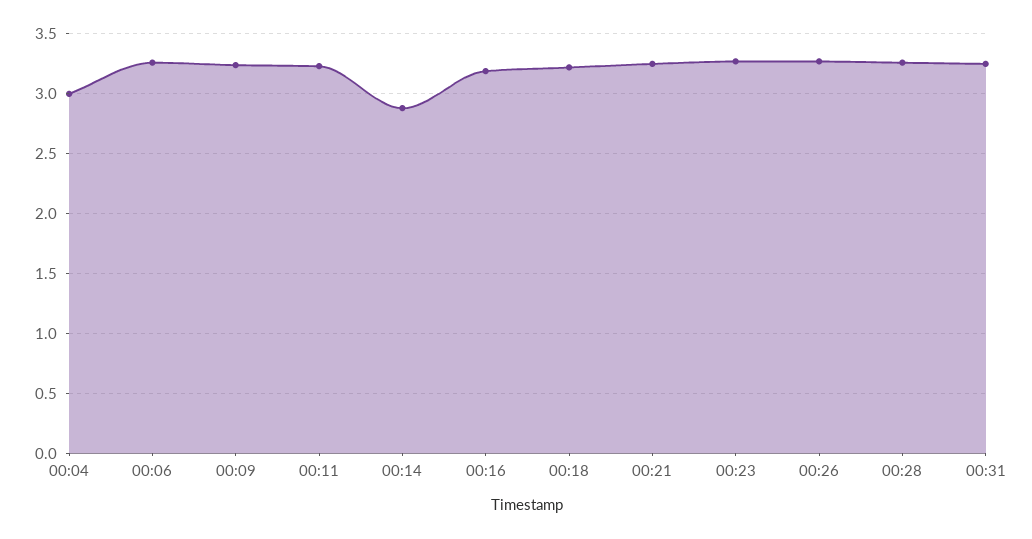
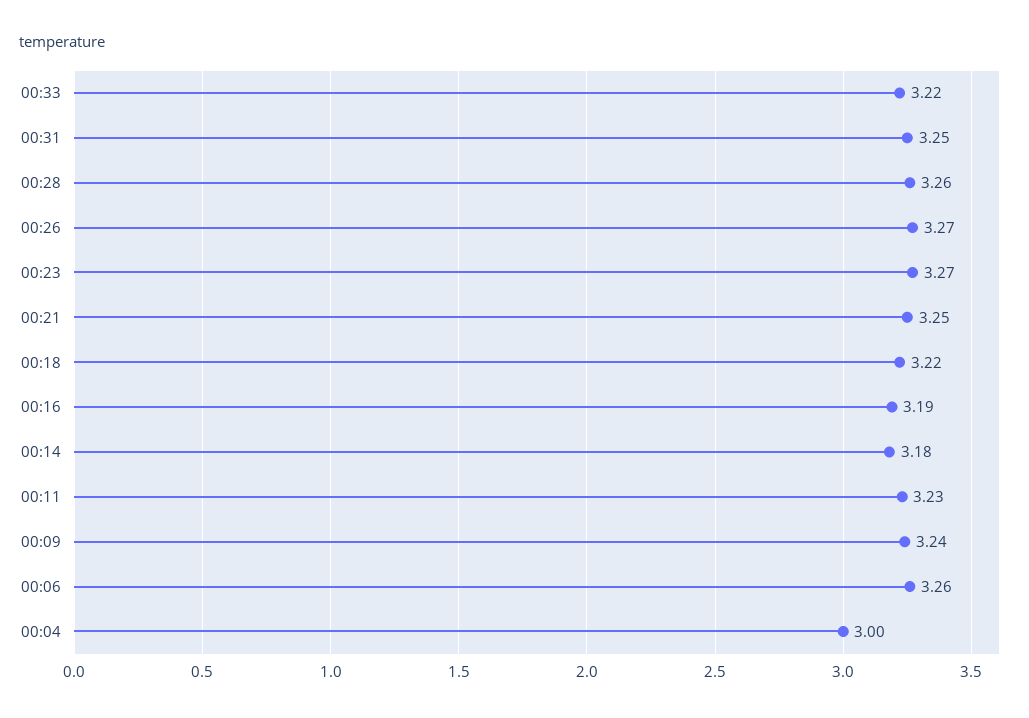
00:14: 2.9 -> 3.18
00:33: none -> 3.22

